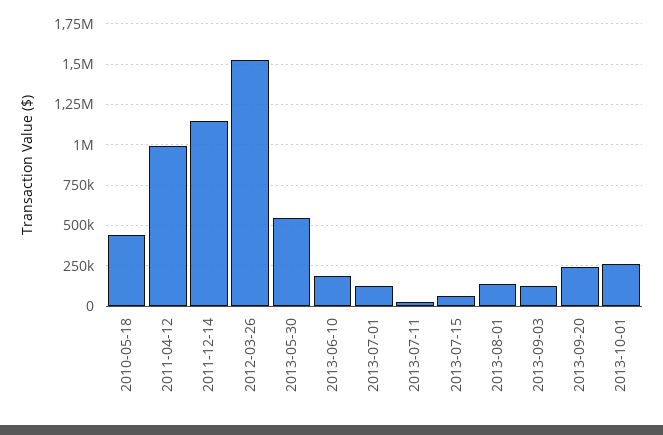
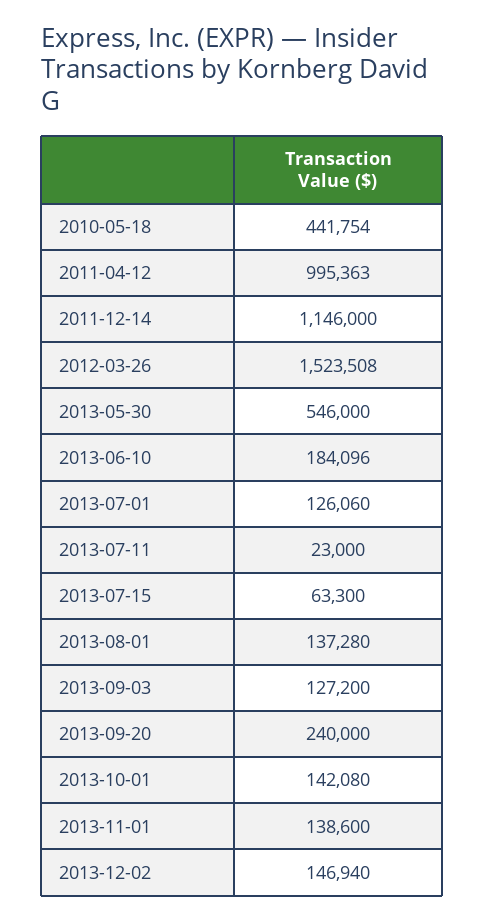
2013-10-01: 250000 -> 142080
2013-11-01: none -> 138600
2013-12-02: none -> 146940

